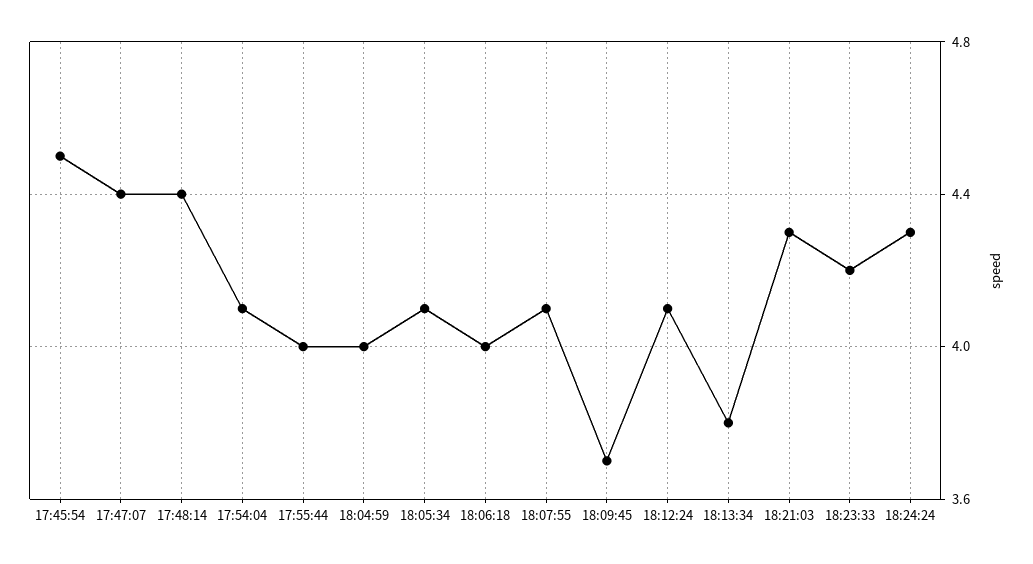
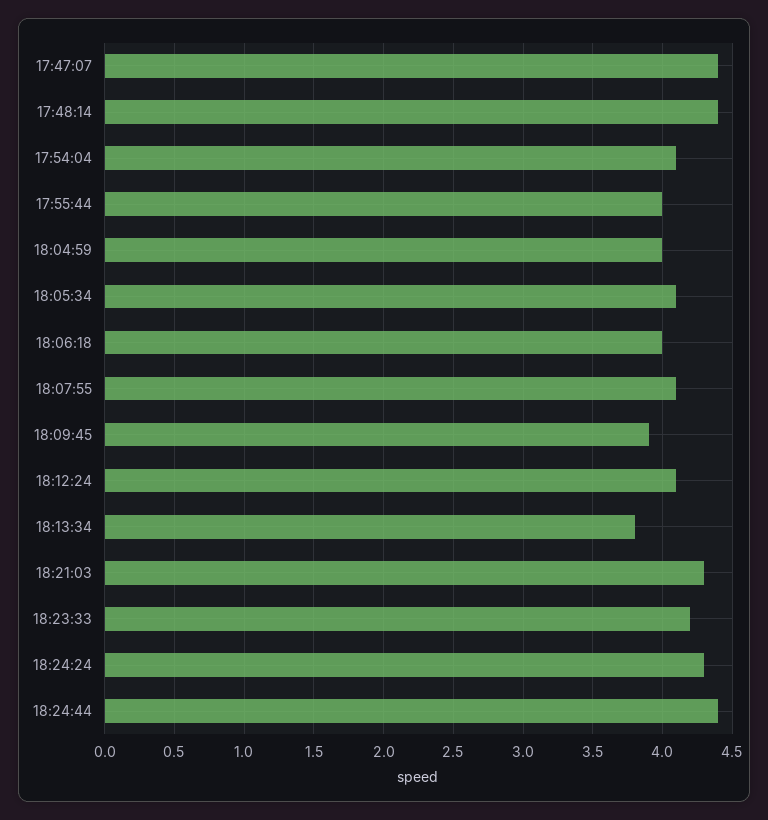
17:45:54: 4.5 -> none
18:09:45: 3.7 -> 3.9
18:24:44: none -> 4.4

